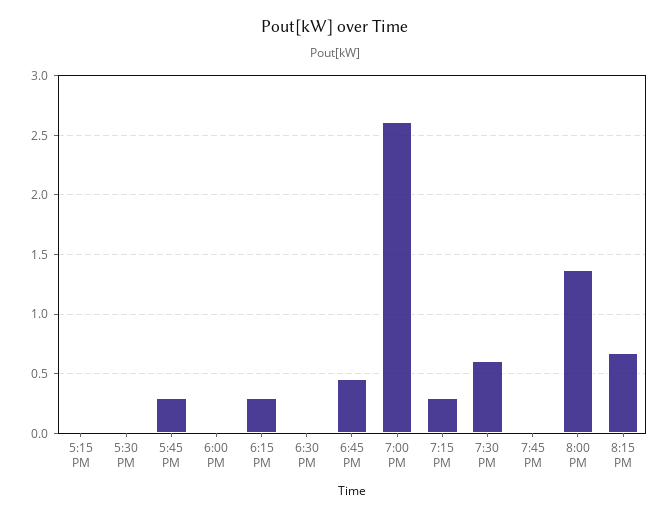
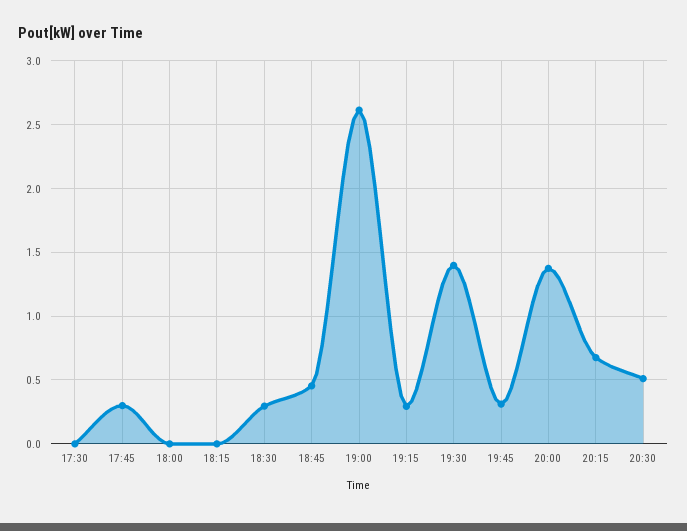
5:15 PM: 0 -> none
6:15 PM: 0.3 -> 0
6:30 PM: 0 -> 0.3
7:30 PM: 0.6 -> 1.4
7:45 PM: 0 -> 0.3
20:30: none -> 0.5

